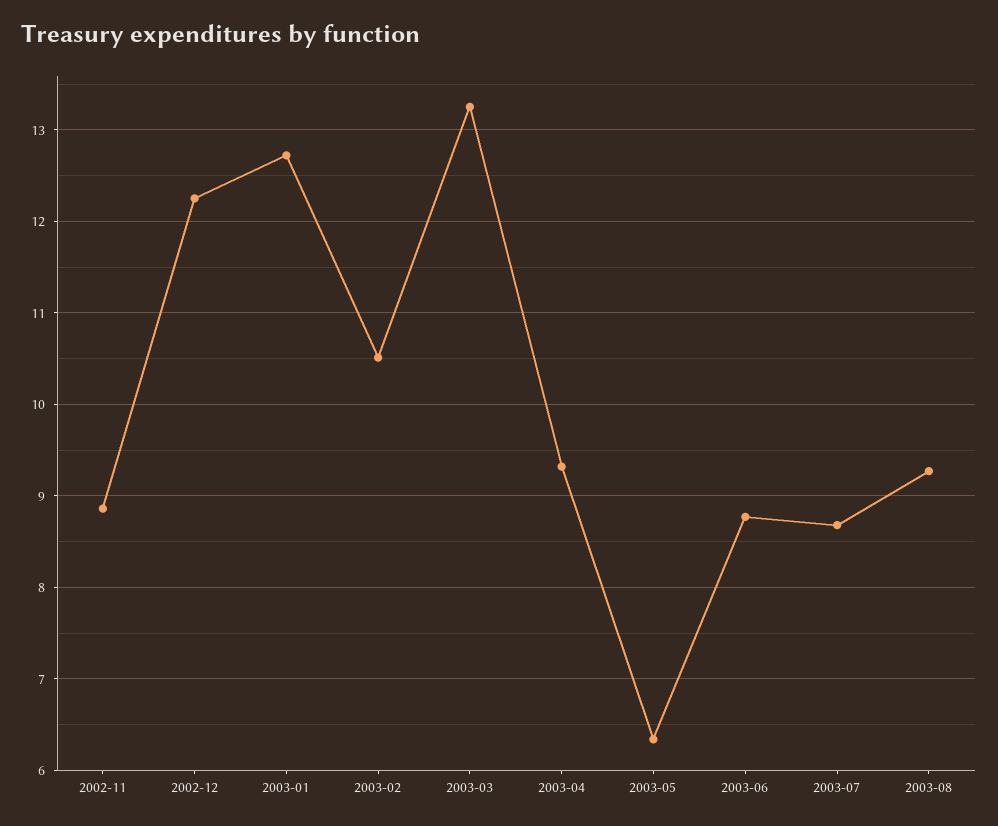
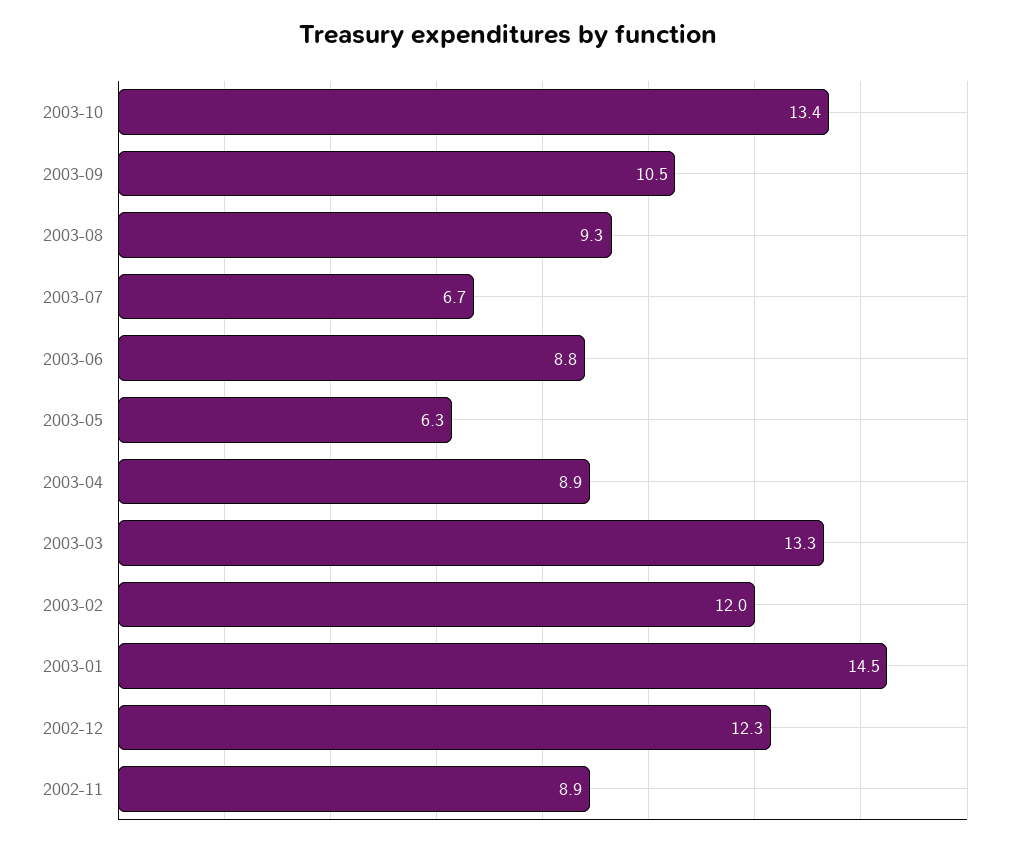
2003-01: 12.7 -> 14.5
2003-02: 10.5 -> 12
2003-04: 9.3 -> 8.9
2003-07: 8.7 -> 6.7
2003-10: none -> 13.4
2003-09: none -> 10.5

